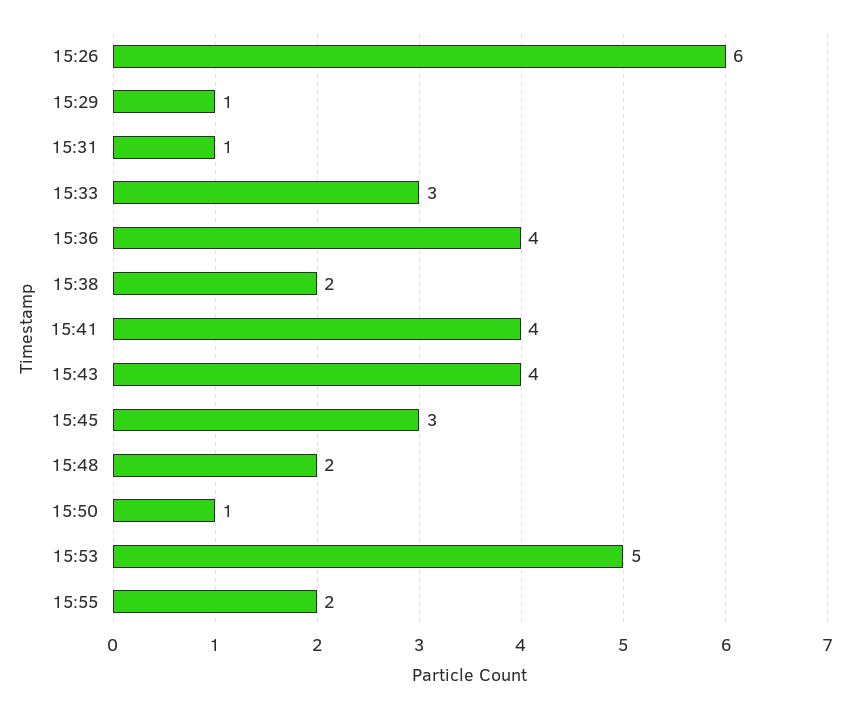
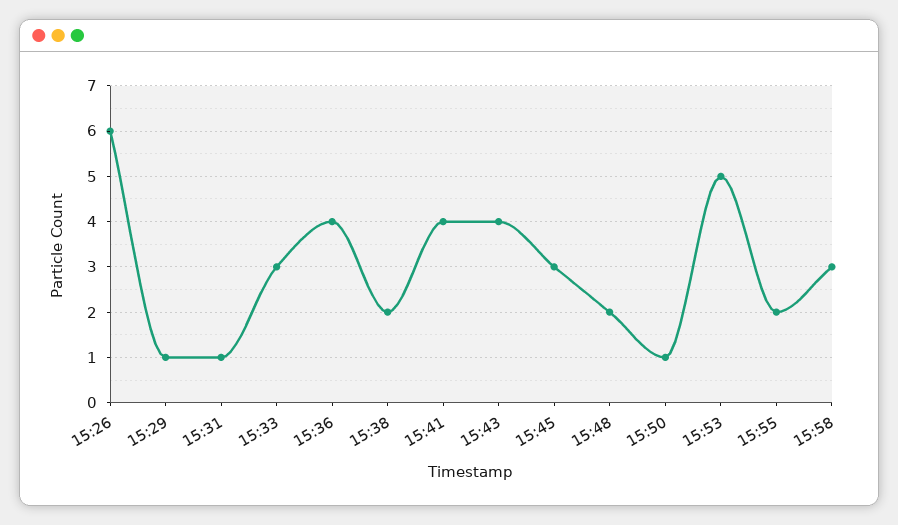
15:58: none -> 3

